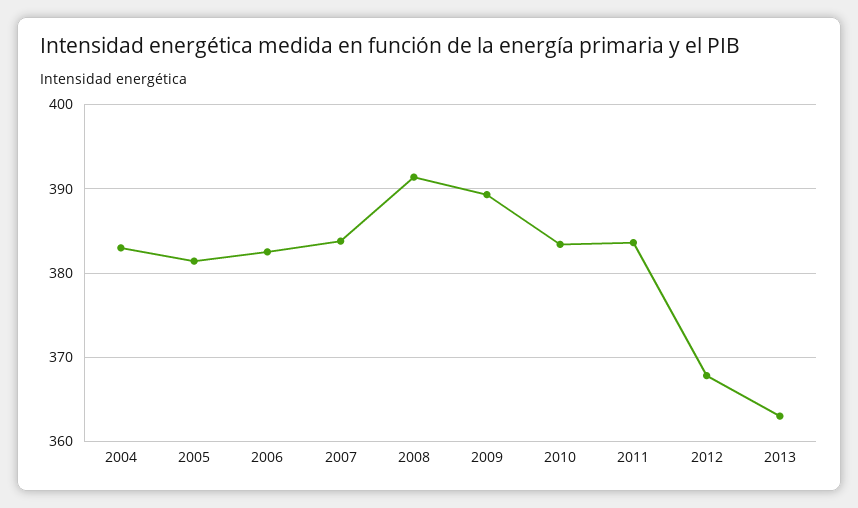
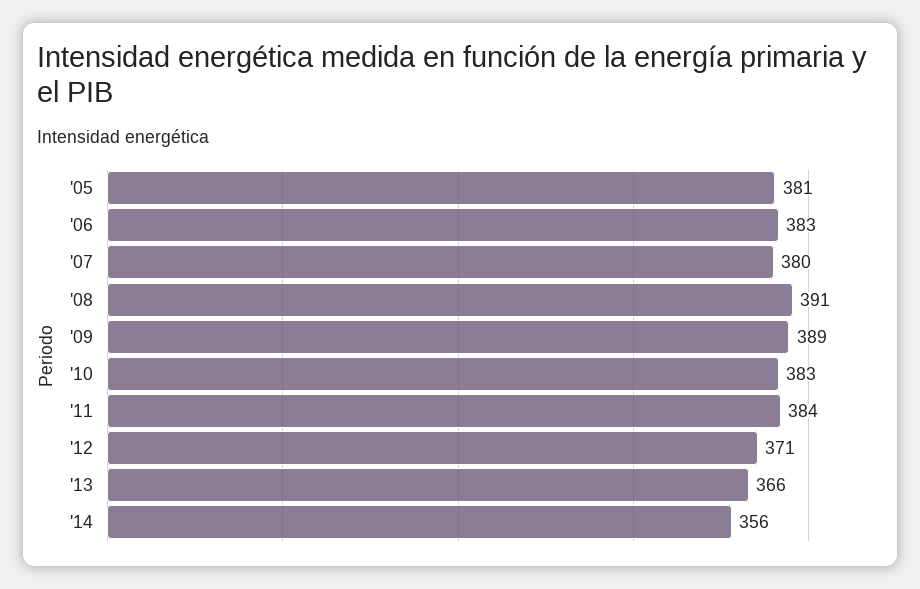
2004: 383 -> none
2007: 384 -> 380
2012: 368 -> 371
2013: 363 -> 366
'14: none -> 356

